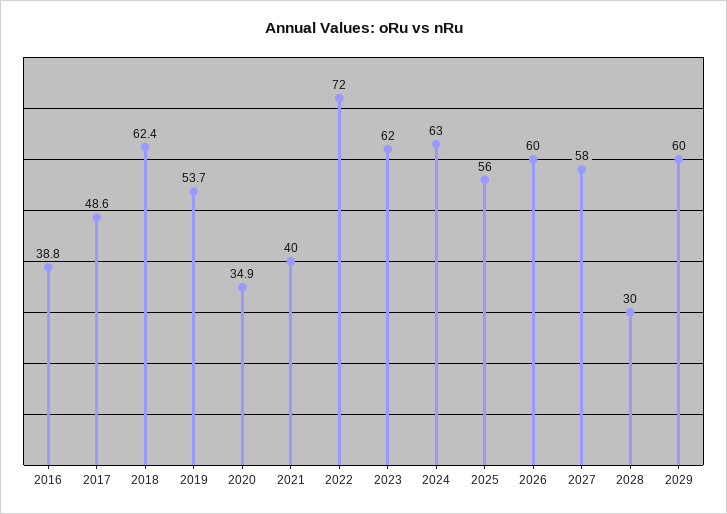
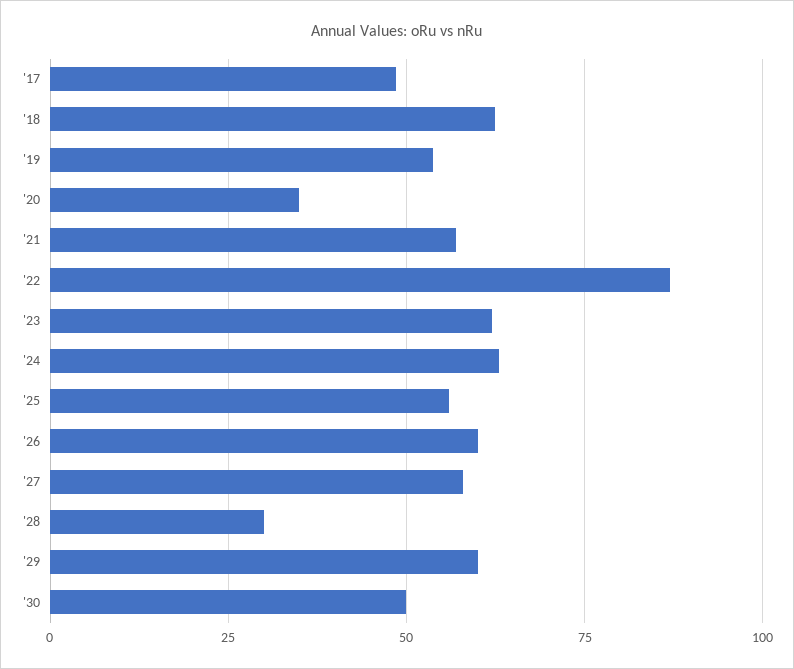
2016: 38.8 -> none
2021: 40 -> 57.5
2022: 72 -> 87.5
'30: none -> 50

